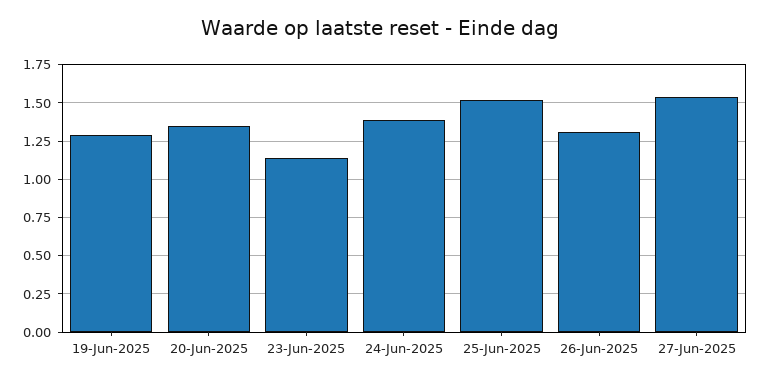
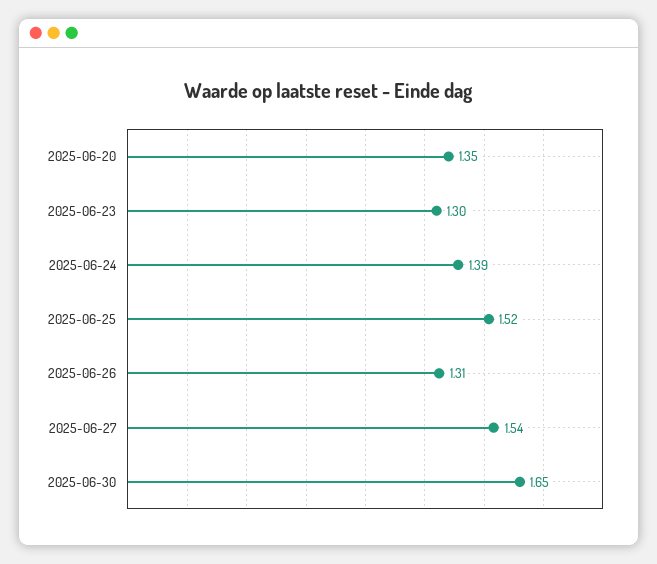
19-Jun-2025: 1.3 -> none
23-Jun-2025: 1.15 -> 1.3
2025-06-30: none -> 1.65

